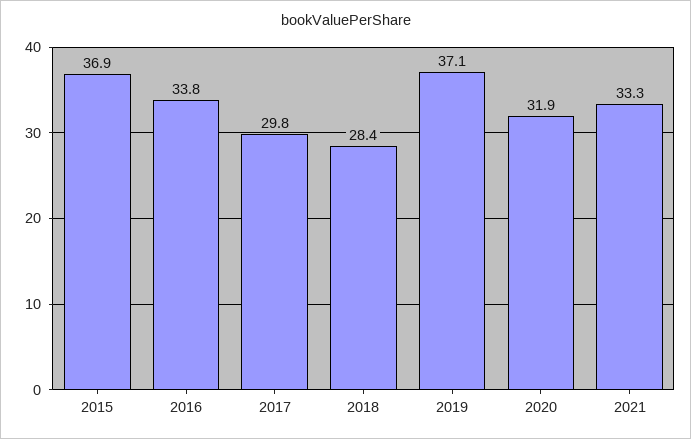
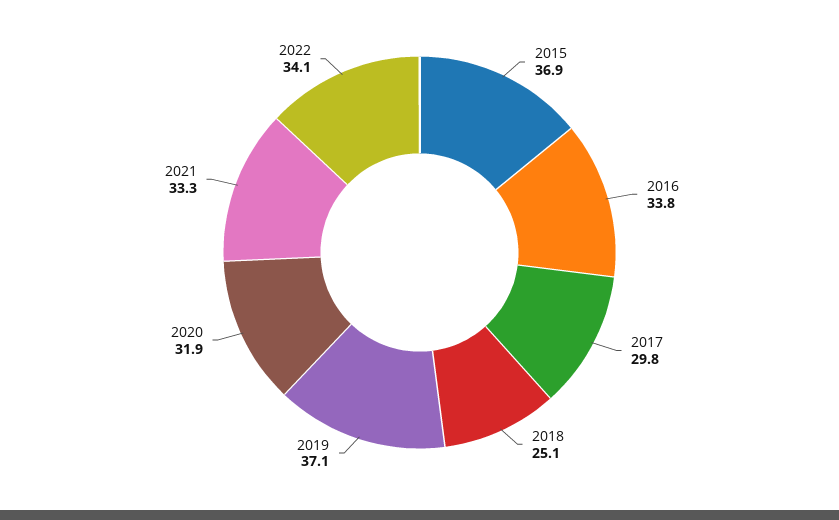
2018: 28.4 -> 25.1
2022: none -> 34.1

